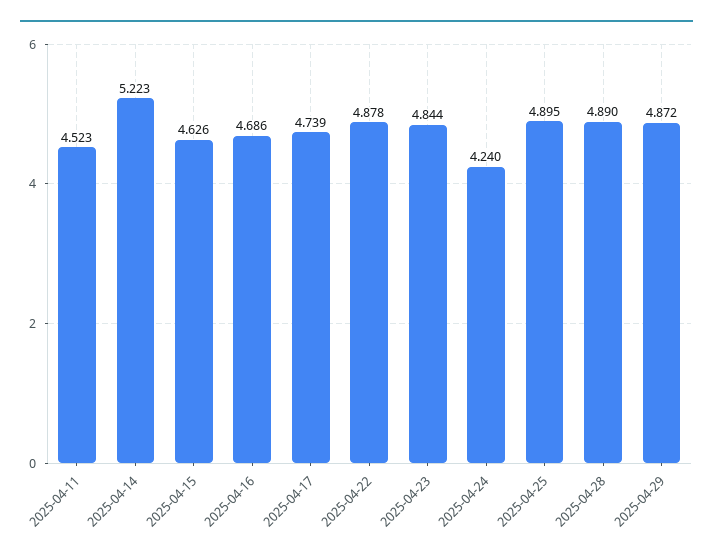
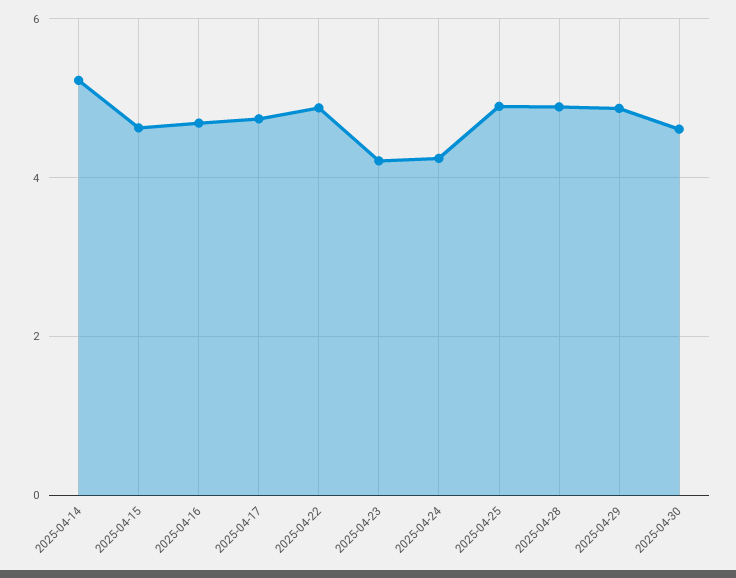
2025-04-11: 4.523 -> none
2025-04-23: 4.844 -> 4.2
2025-04-30: none -> 4.6

